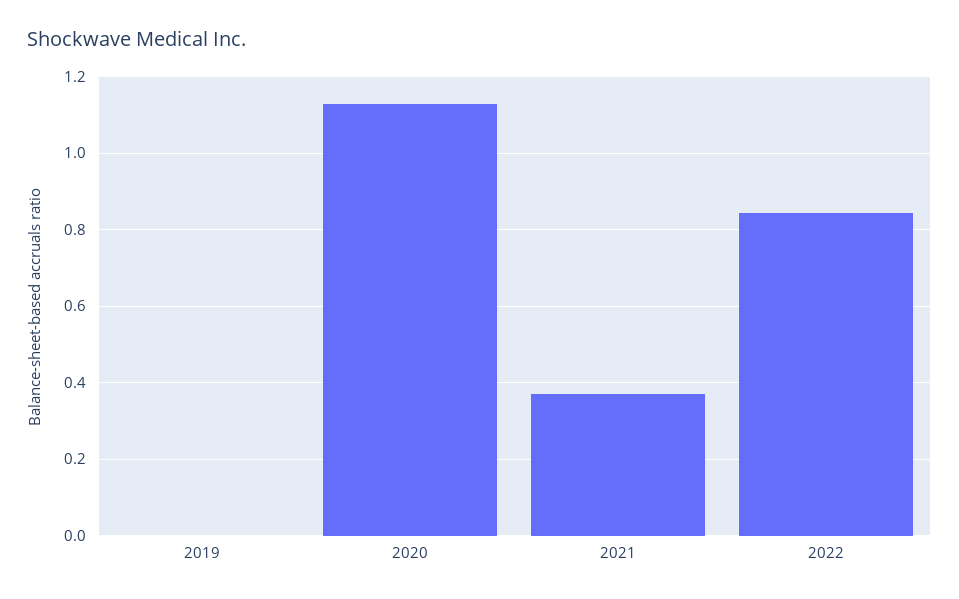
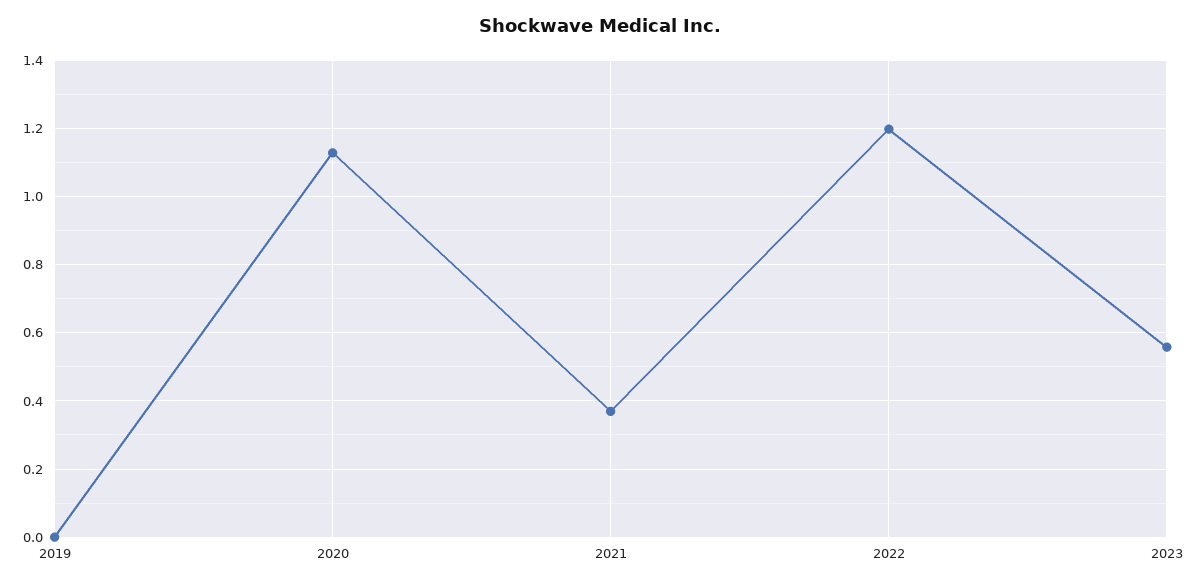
2022: 0.84 -> 1.2
2023: none -> 0.56

